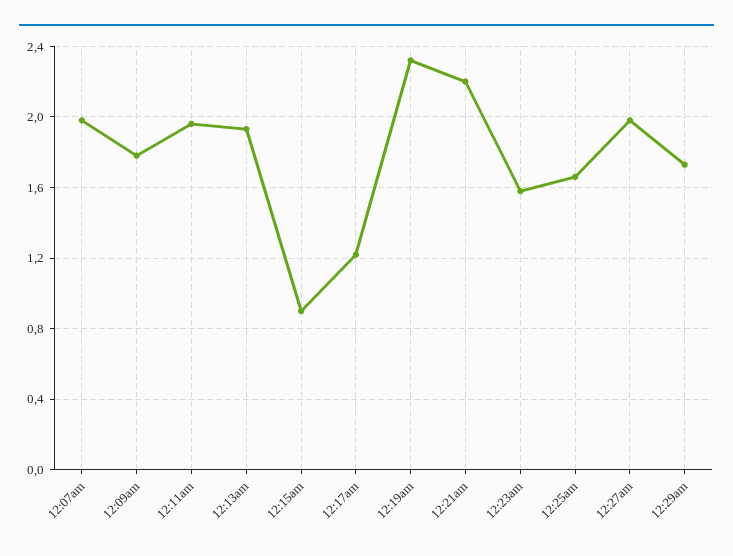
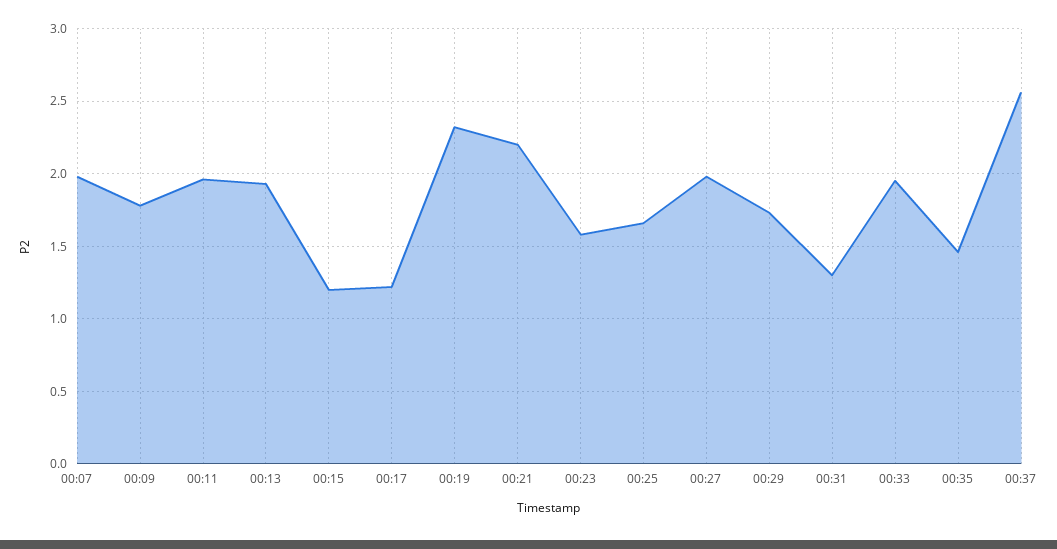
12:15am: 0.9 -> 1.2
00:31: none -> 1.3
00:33: none -> 1.95
00:35: none -> 1.45
00:37: none -> 2.55

